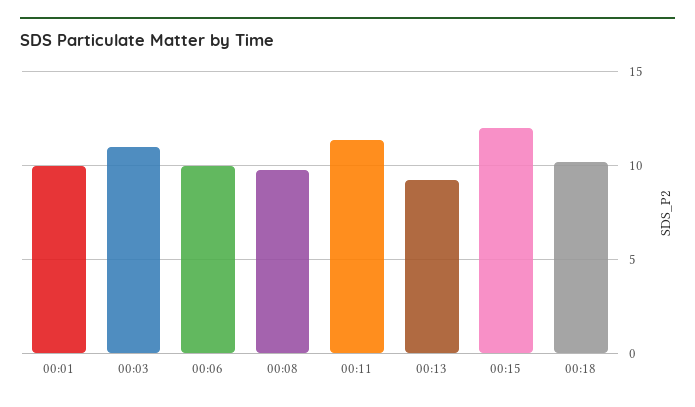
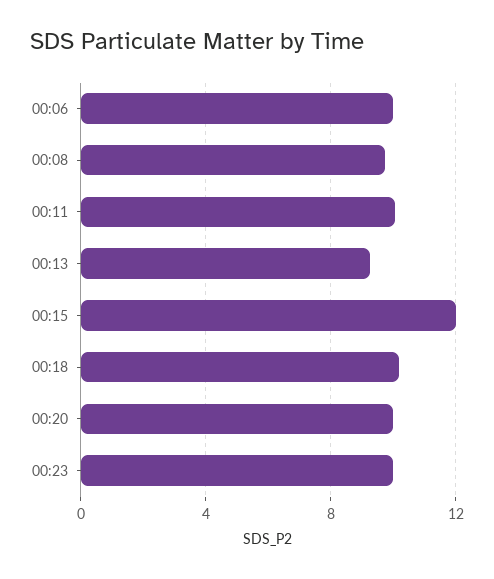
00:01: 10 -> none
00:03: 11 -> none
00:11: 11.5 -> 10
00:20: none -> 10
00:23: none -> 10

